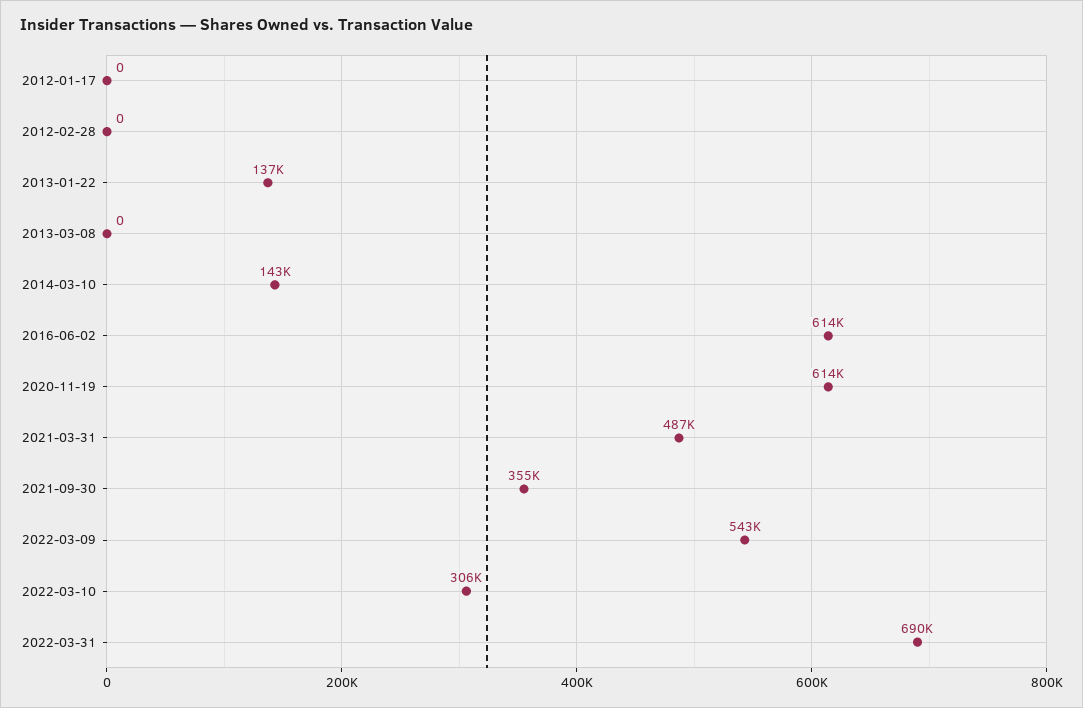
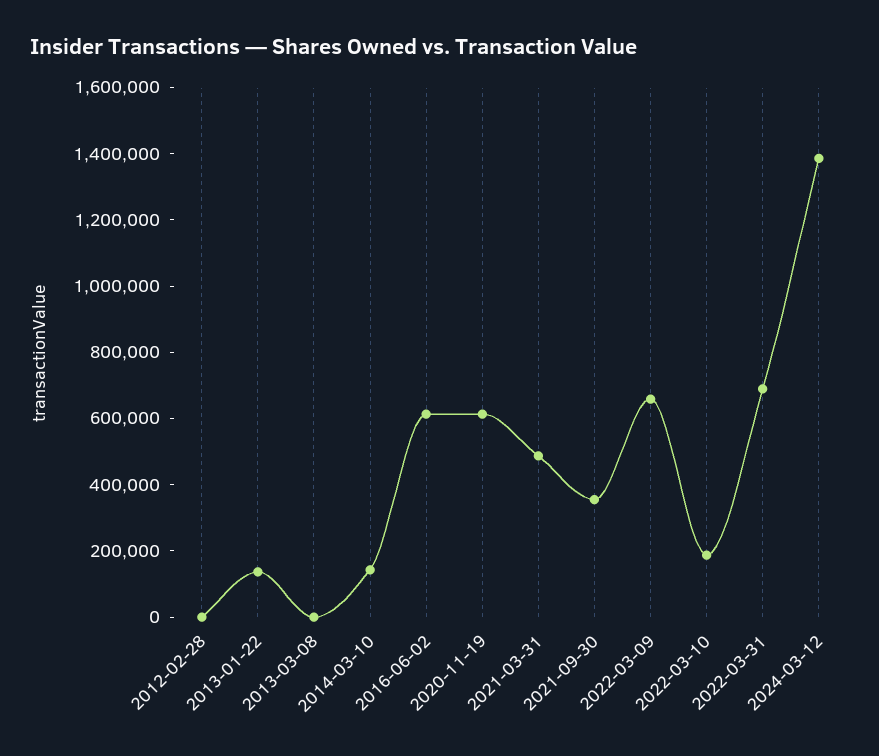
2012-01-17: 0 -> none
2022-03-09: 543000 -> 650000
2022-03-10: 306000 -> 200000
2024-03-12: none -> 1400000

